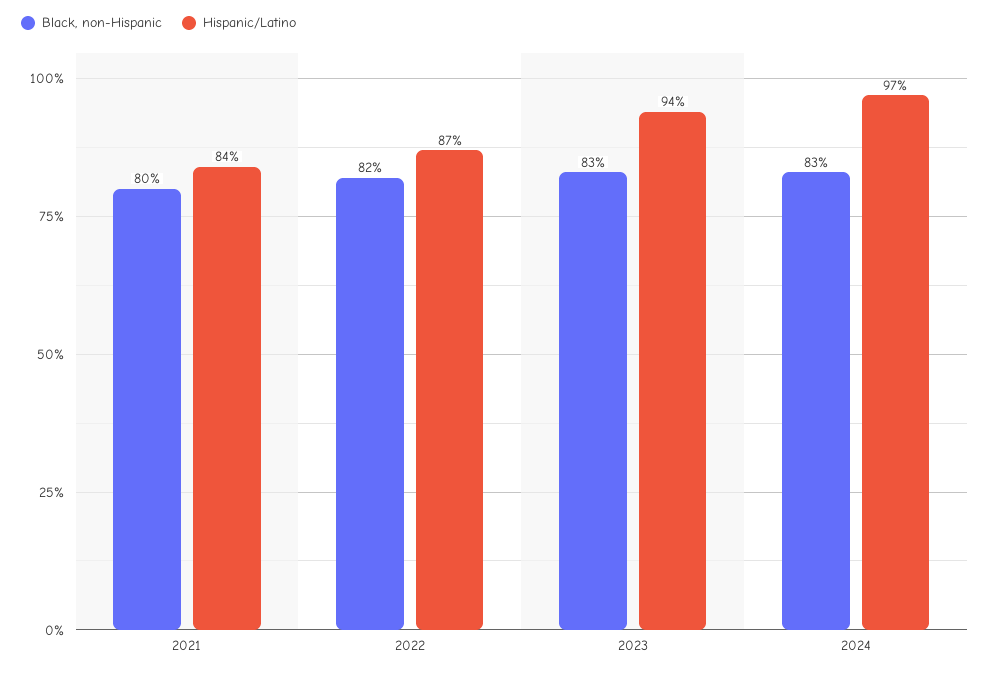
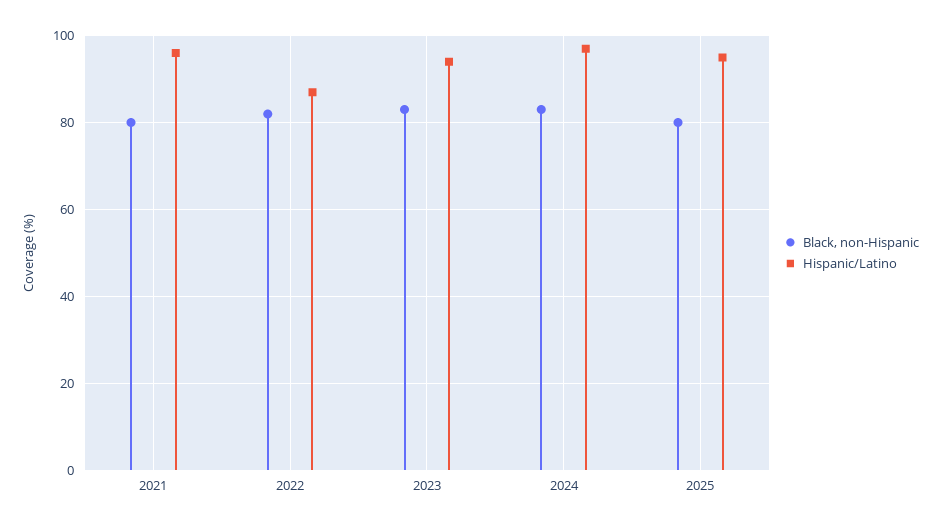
Hispanic/Latino, 2021: 84 -> 95
Black, non-Hispanic, 2025: none -> 80
Hispanic/Latino, 2025: none -> 95

